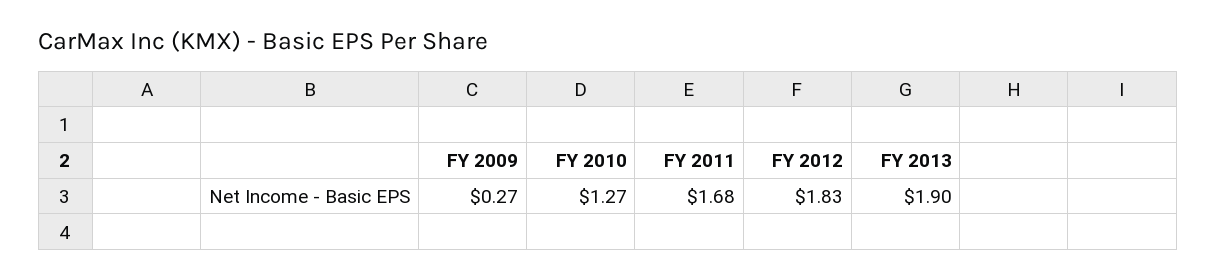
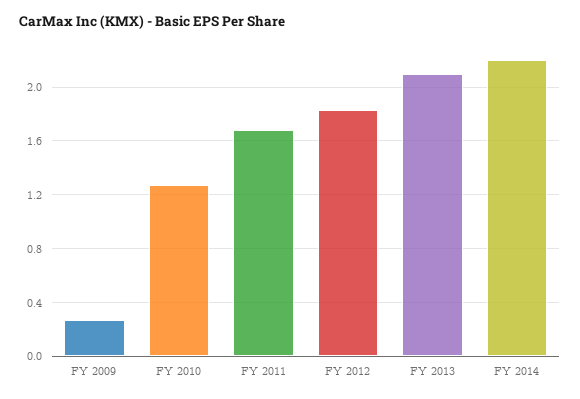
FY 2013: 1.9 -> 2.1
FY 2014: none -> 2.2

